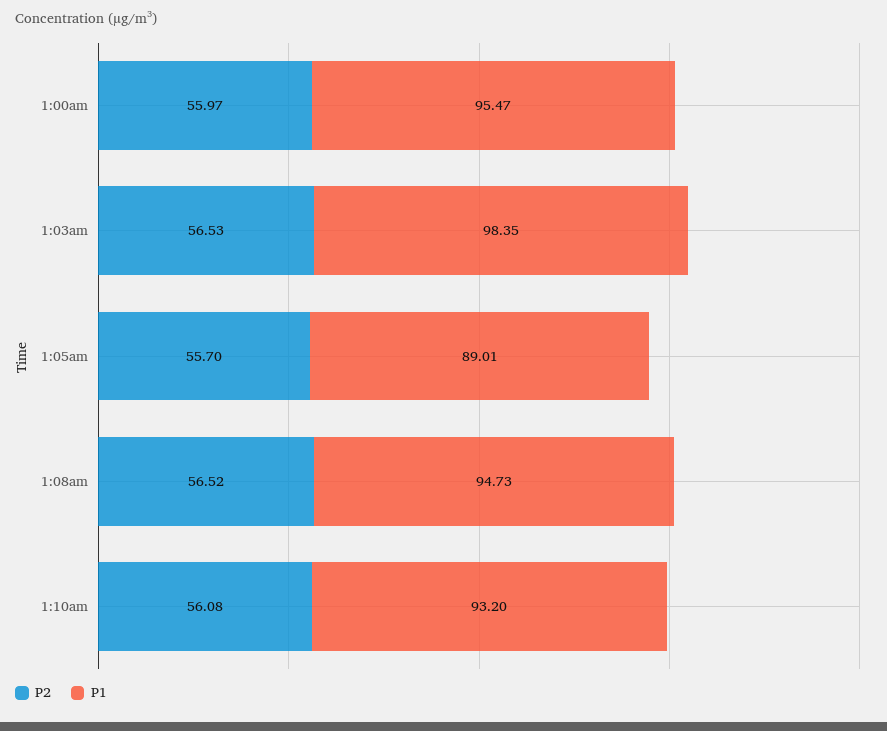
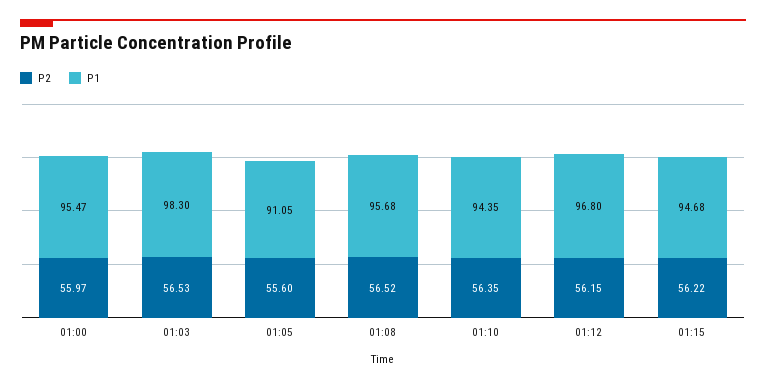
P1, 1:03am: 98.35 -> 98.3
P2, 1:05am: 55.7 -> 55.6
P1, 1:05am: 89.01 -> 91.05
P1, 1:08am: 94.73 -> 95.68
P2, 1:10am: 56.08 -> 56.35
P1, 1:10am: 93.2 -> 94.35
P2, 01:12: none -> 56.15
P1, 01:12: none -> 96.8
P2, 01:15: none -> 56.22
P1, 01:15: none -> 94.68

